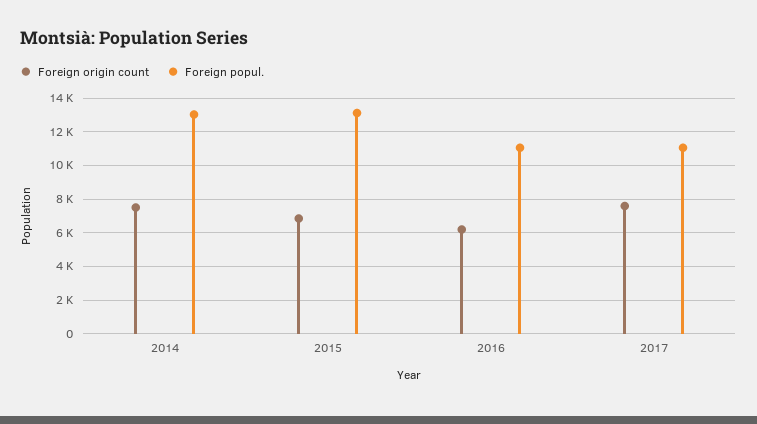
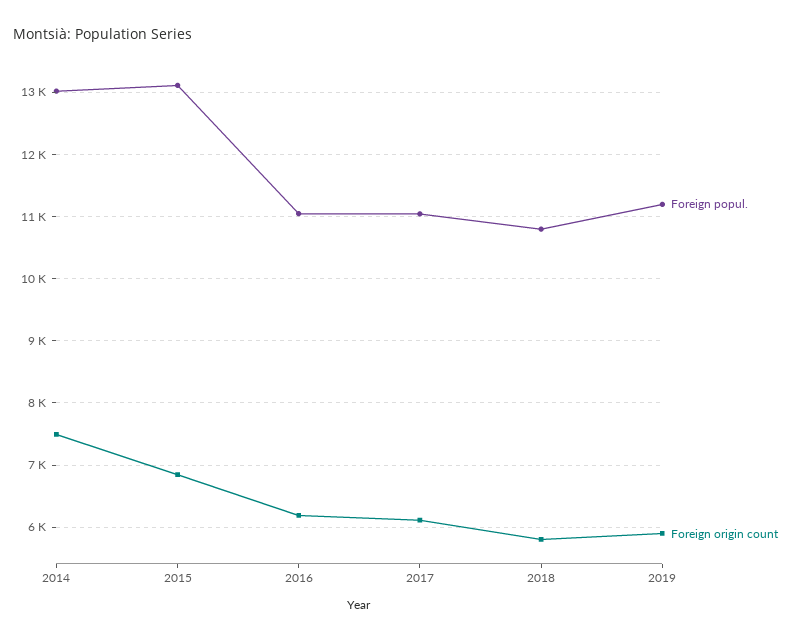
Foreign origin count, 2017: 7500 -> 6100
Foreign popul., 2018: none -> 10800
Foreign origin count, 2018: none -> 5800
Foreign popul., 2019: none -> 11200
Foreign origin count, 2019: none -> 5900

